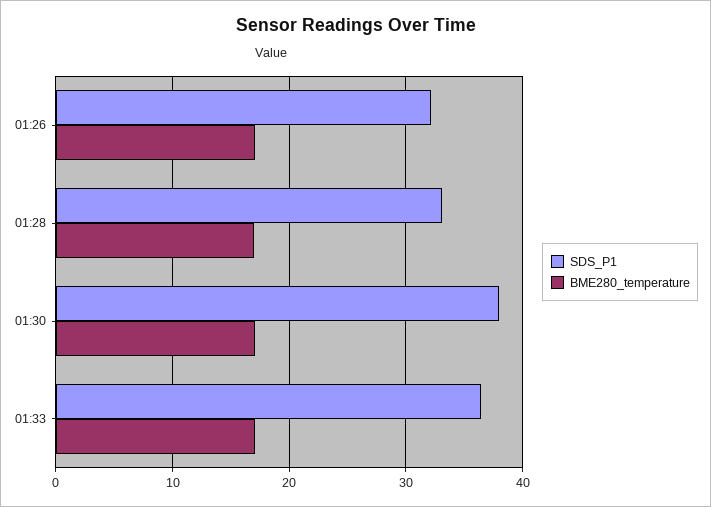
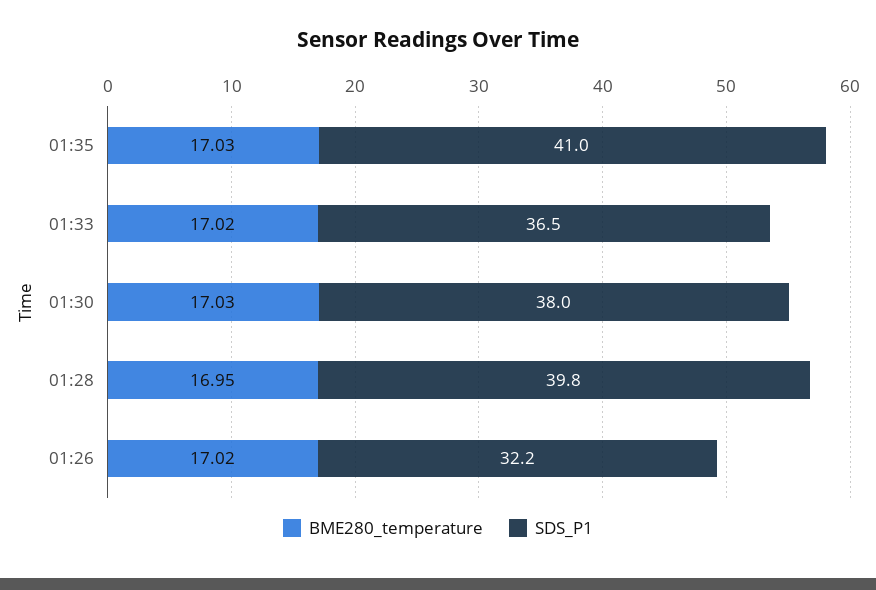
SDS_P1, 01:28: 33 -> 39.8
BME280_temperature, 01:35: none -> 17.03
SDS_P1, 01:35: none -> 41

